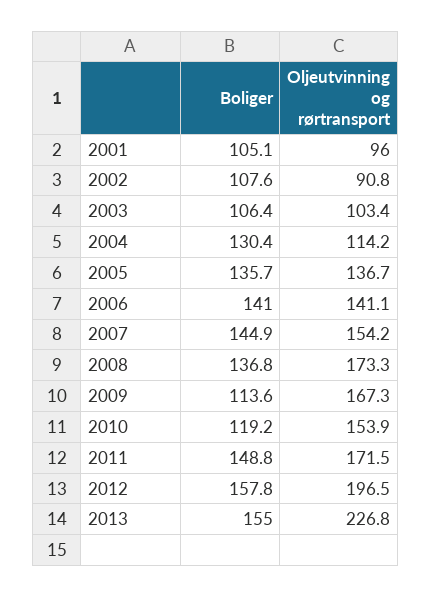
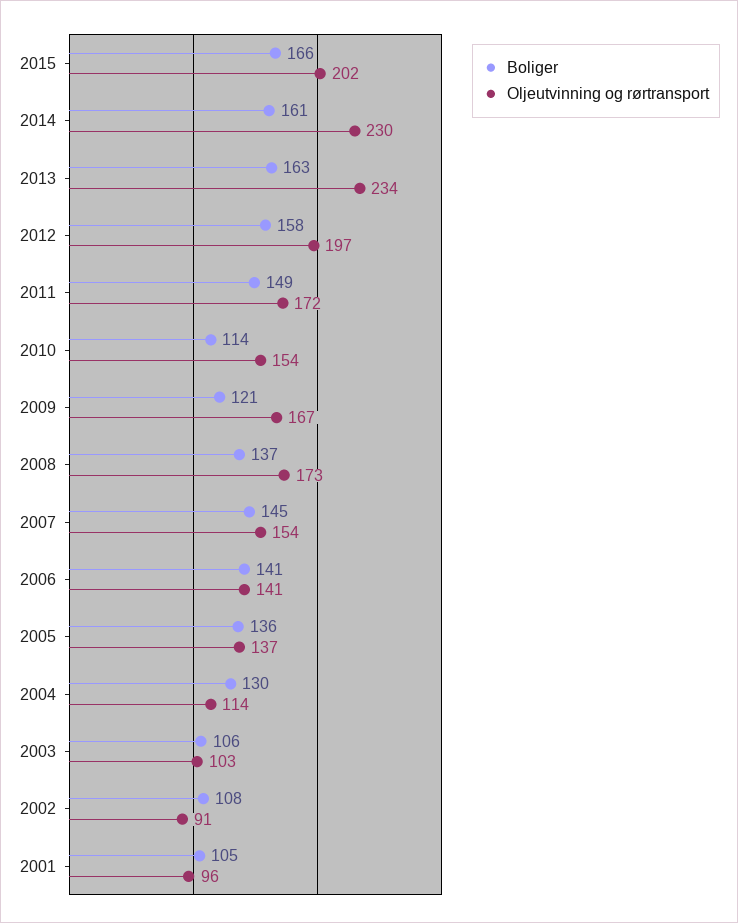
Boliger, 2009: 113.6 -> 121
Boliger, 2010: 119.2 -> 114
Boliger, 2013: 155 -> 163
Oljeutvinning og rørtransport, 2013: 226.8 -> 234
Boliger, 2015: none -> 166
Oljeutvinning og rørtransport, 2015: none -> 202
Boliger, 2014: none -> 161
Oljeutvinning og rørtransport, 2014: none -> 230

